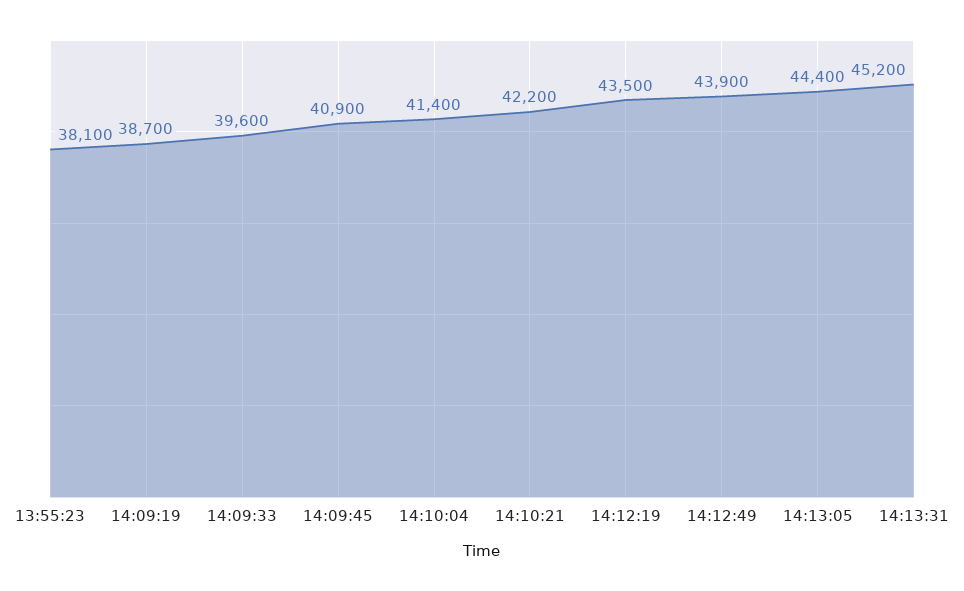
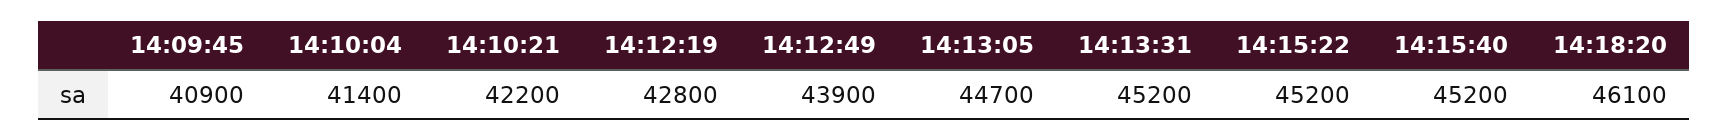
13:55:23: 38100 -> none
14:09:19: 38700 -> none
14:09:33: 39600 -> none
14:12:19: 43500 -> 42800
14:13:05: 44400 -> 44700
14:15:22: none -> 45200
14:15:40: none -> 45200
14:18:20: none -> 46100

